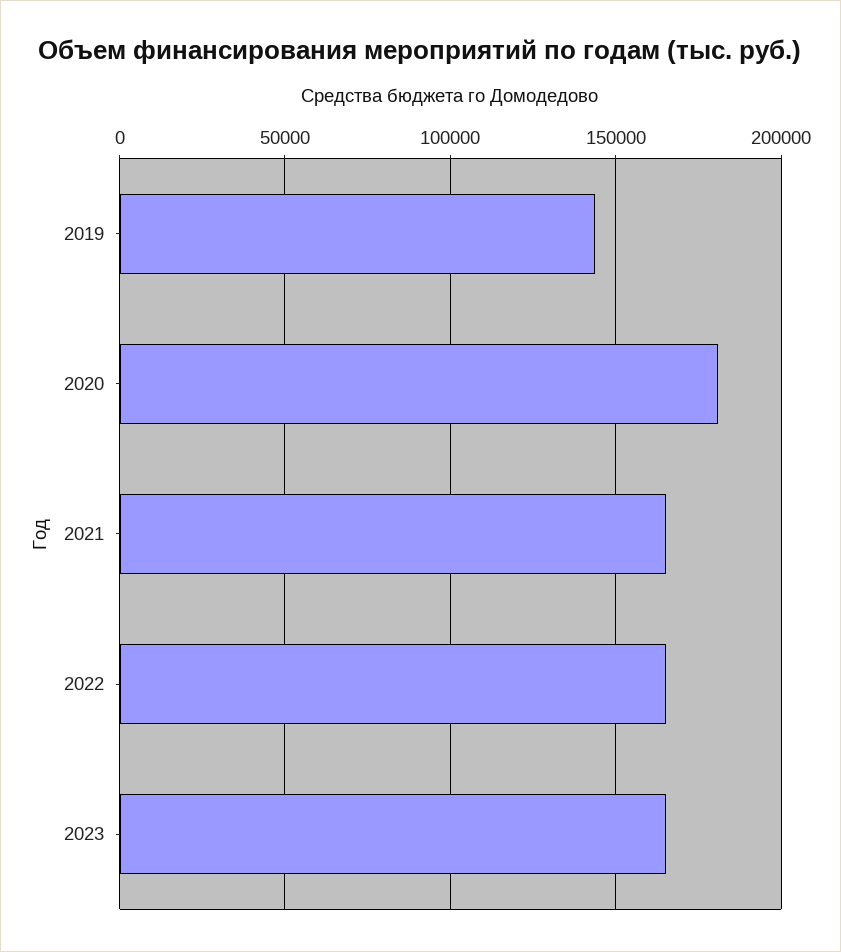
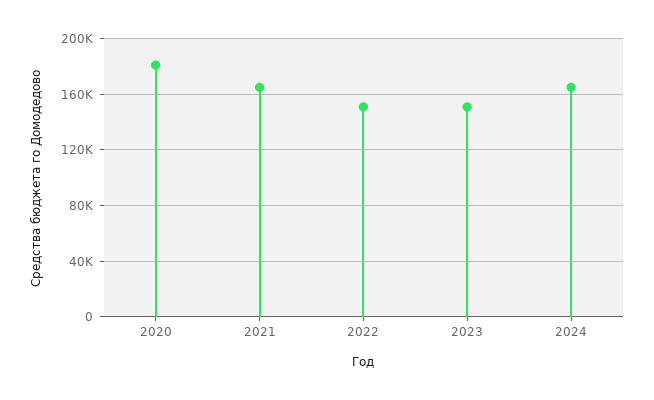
2019: 145000 -> none
2022: 165000 -> 150000
2023: 165000 -> 150000
2024: none -> 165000

